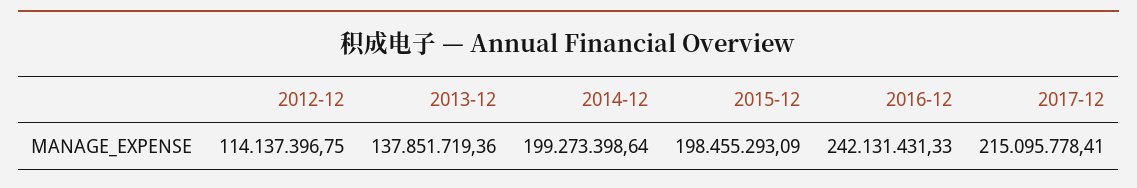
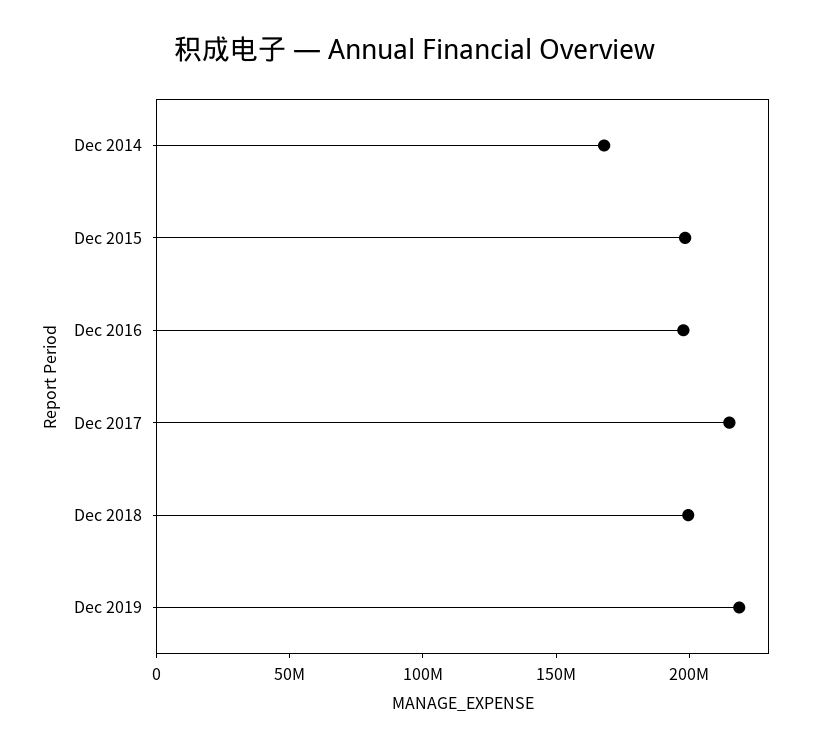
2012-12: 114137396.75 -> none
2013-12: 137851719.36 -> none
2014-12: 199273398.64 -> 170000000
2016-12: 242131431.33 -> 200000000
Dec 2018: none -> 200000000
Dec 2019: none -> 220000000

